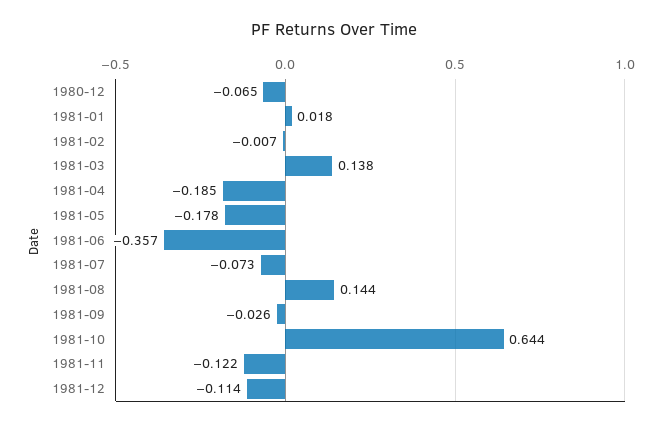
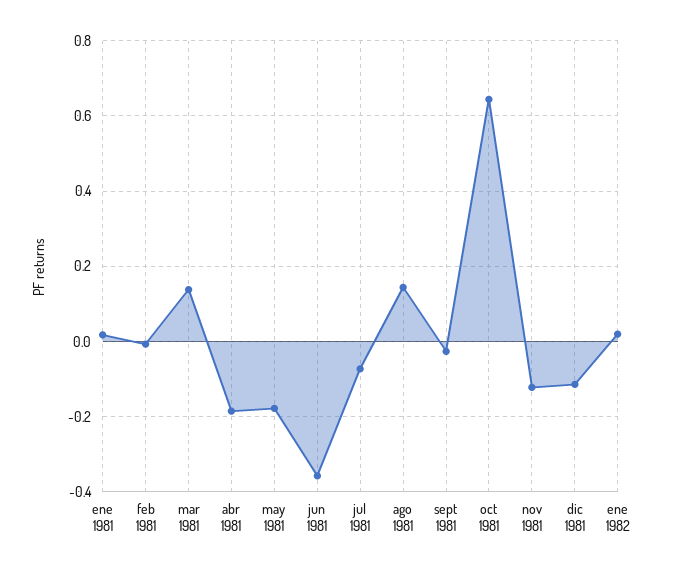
1980-12: -0.065 -> none
ene 1982: none -> 0.02

